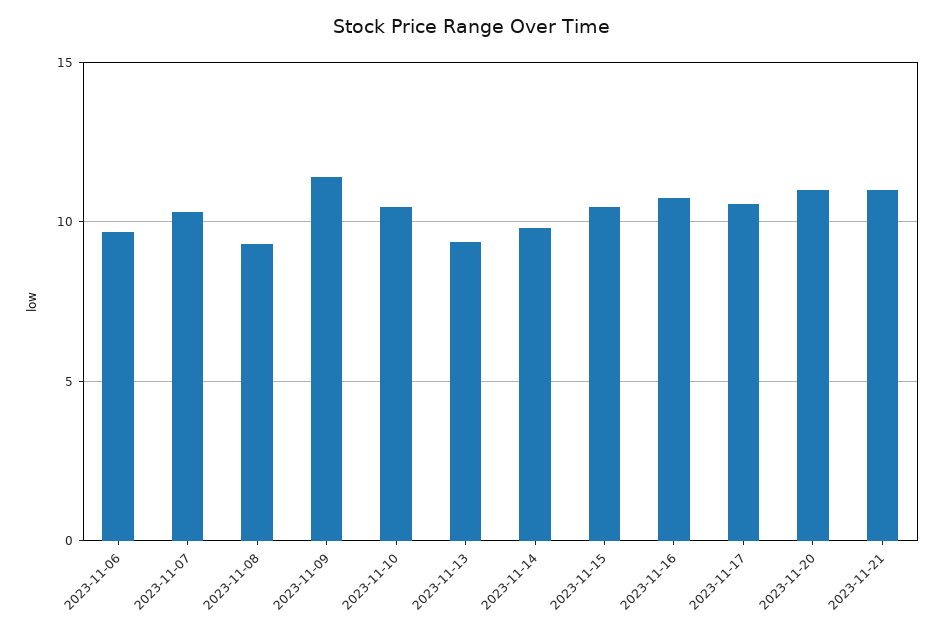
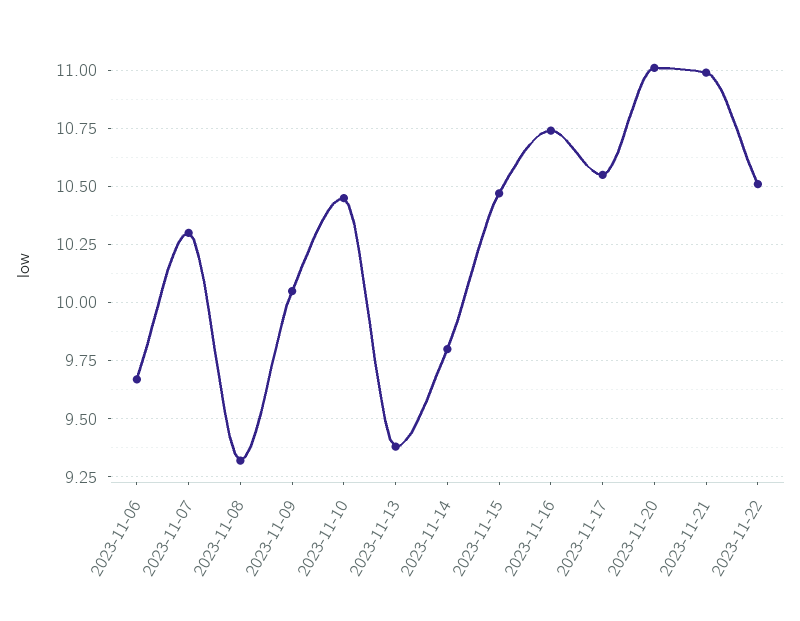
2023-11-09: 11.5 -> 10.05
2023-11-22: none -> 10.5

